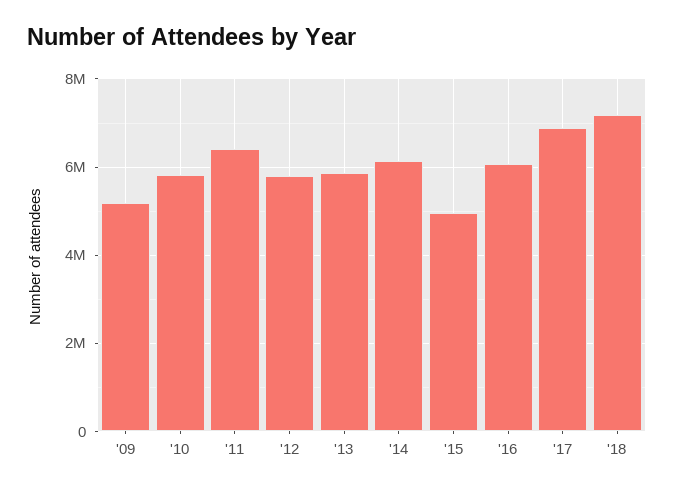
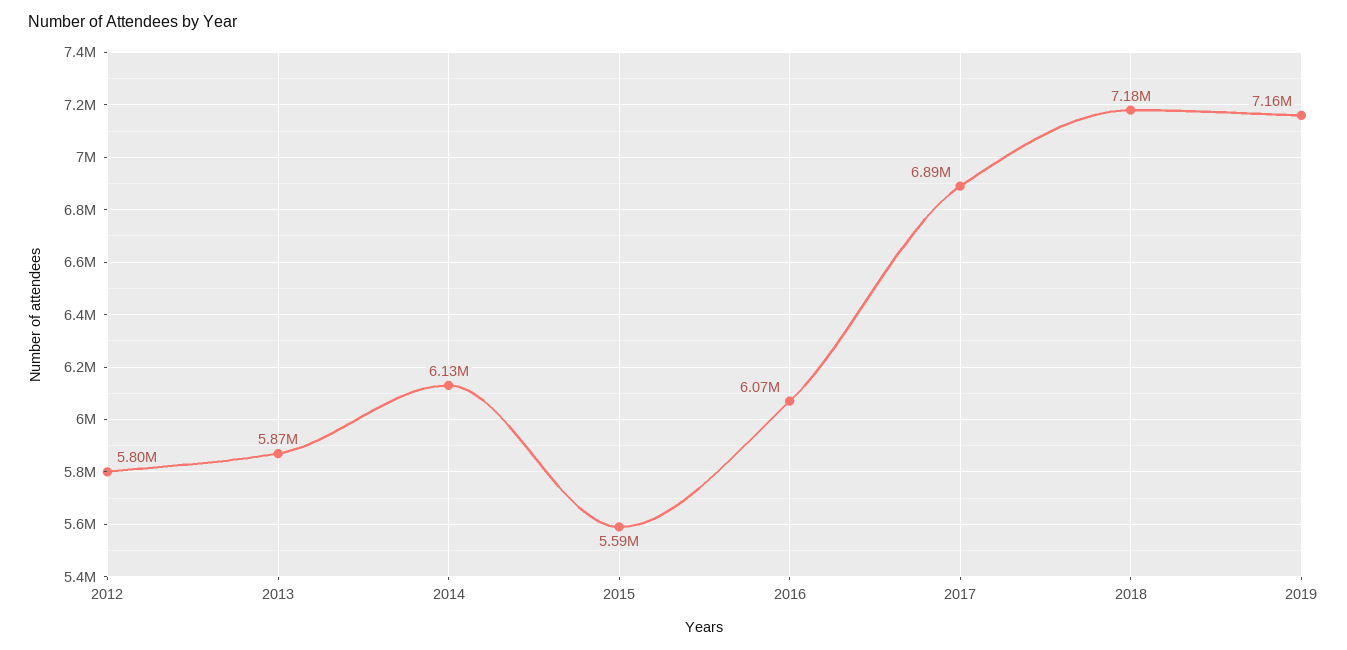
'09: 5200000 -> none
'10: 5800000 -> none
'11: 6400000 -> none
'15: 5000000 -> 5590000
2019: none -> 7160000

